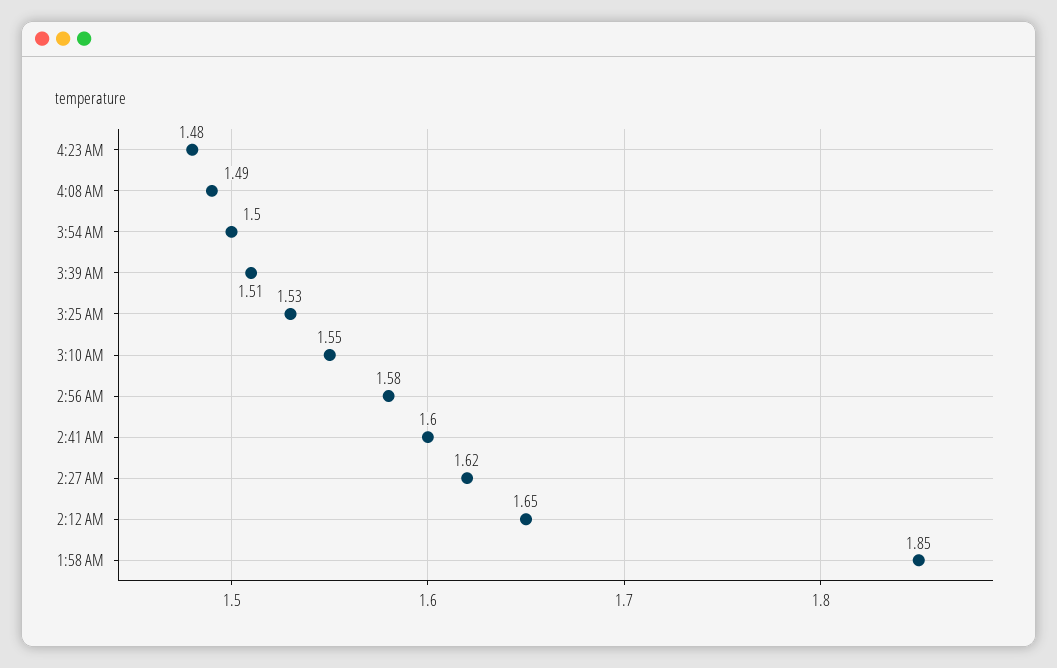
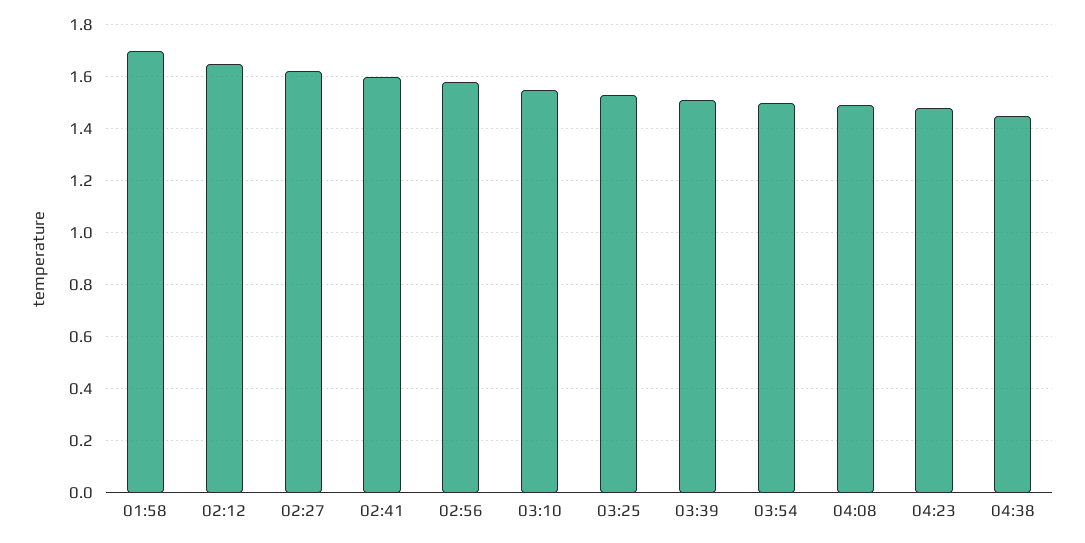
1:58 AM: 1.85 -> 1.7
04:38: none -> 1.45

